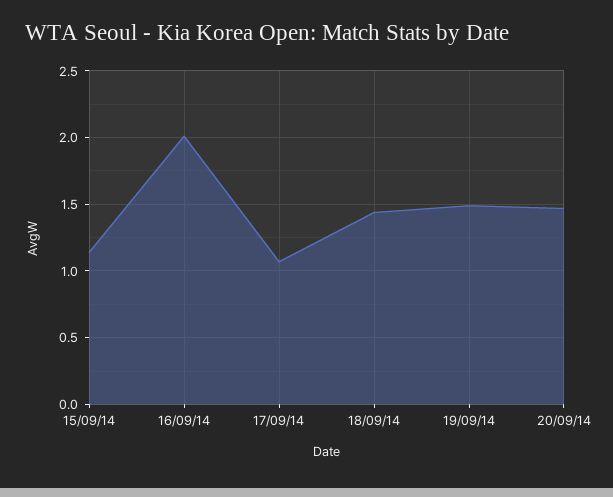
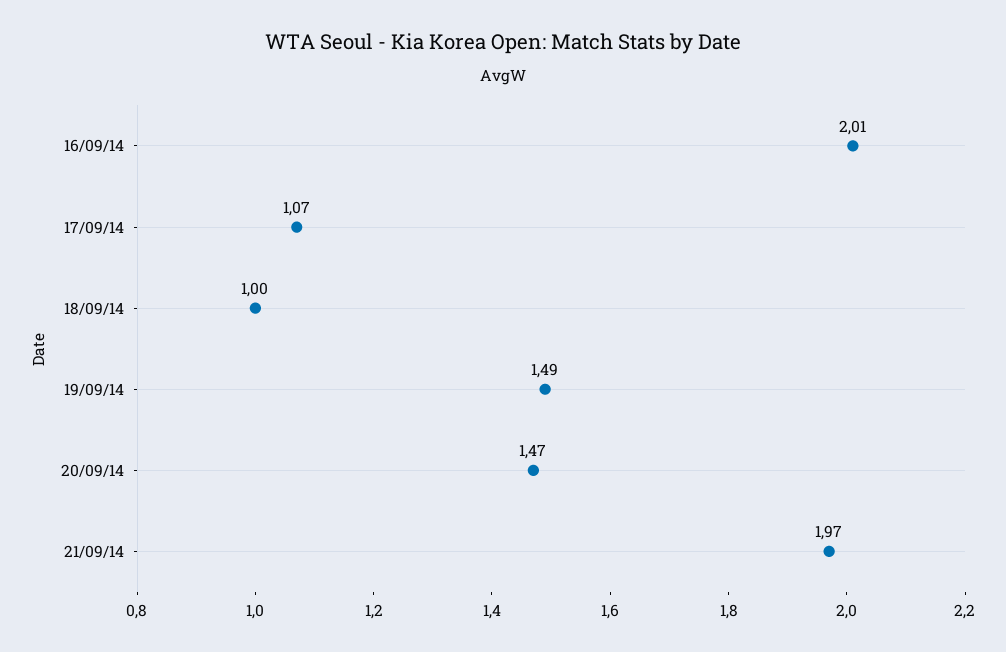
15/09/14: 1.15 -> none
18/09/14: 1.45 -> 1
21/09/14: none -> 1.97

